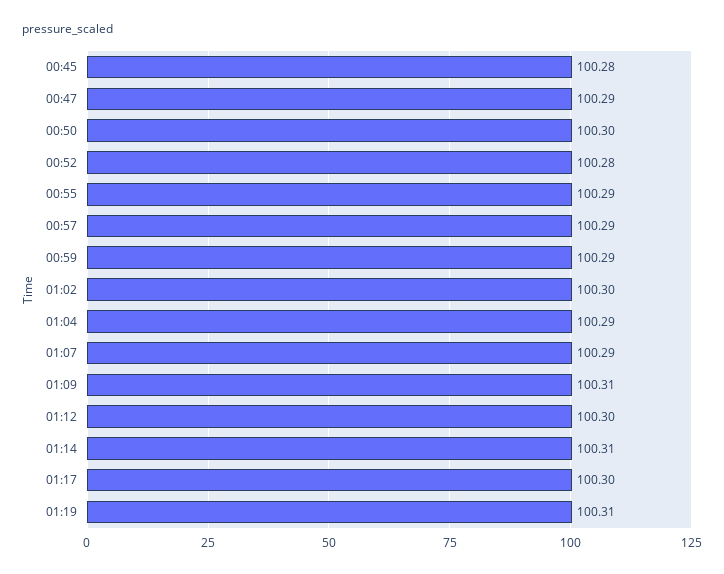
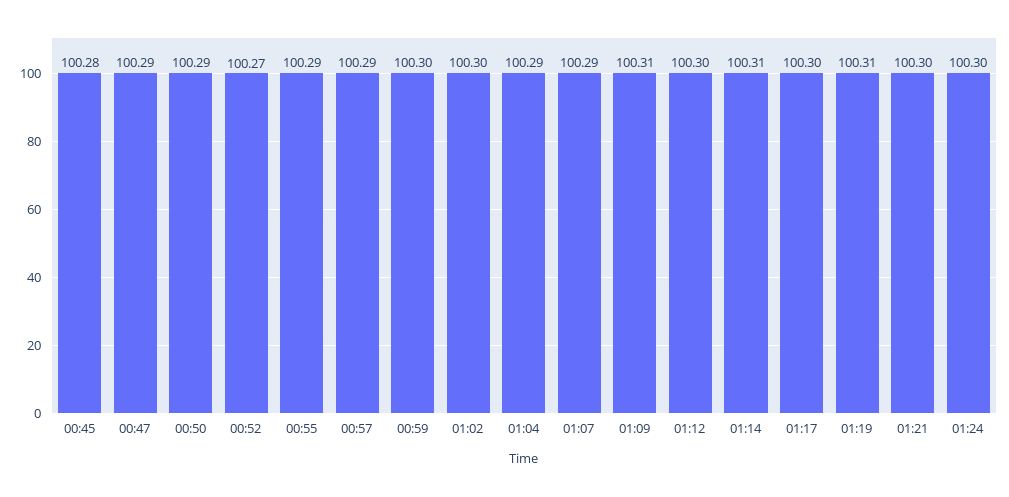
00:50: 100.3 -> 100.29
00:52: 100.28 -> 100.27
00:59: 100.29 -> 100.3
01:21: none -> 100.3
01:24: none -> 100.3

